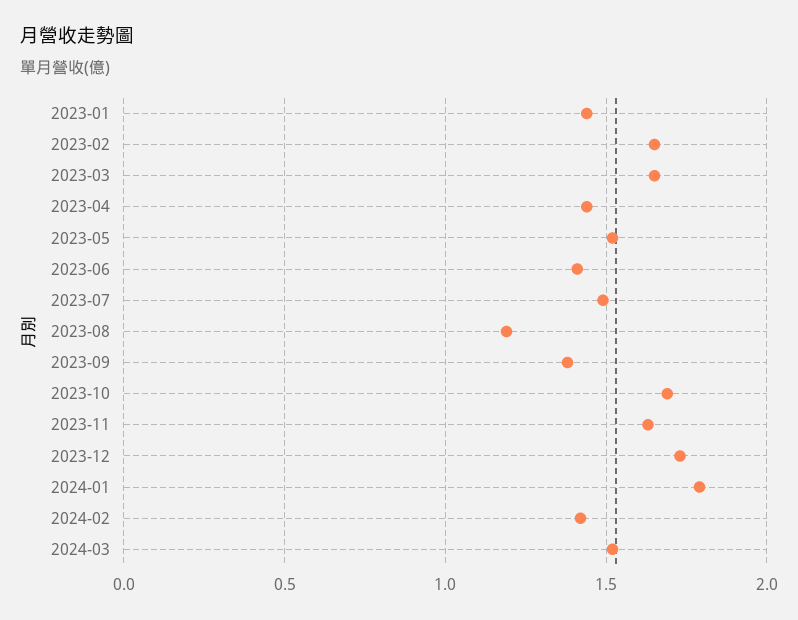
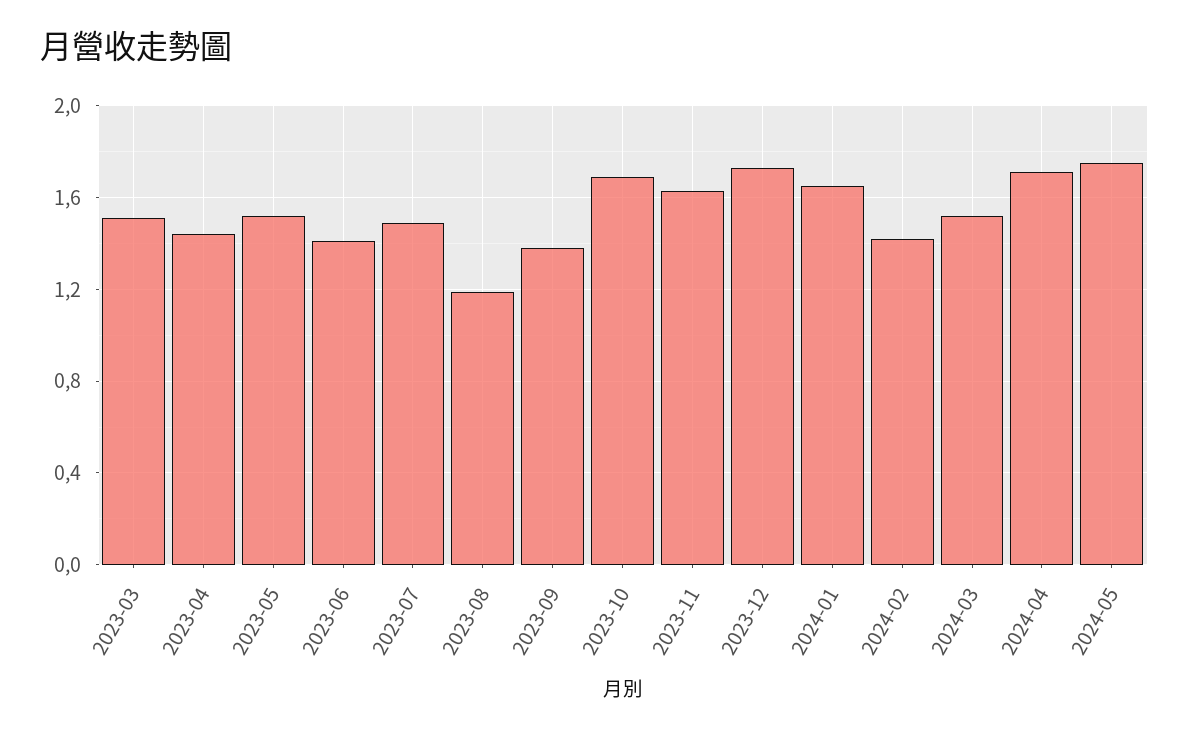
2023-01: 1.45 -> none
2023-02: 1.65 -> none
2023-03: 1.65 -> 1.5
2024-01: 1.8 -> 1.65
2024-04: none -> 1.7
2024-05: none -> 1.75

